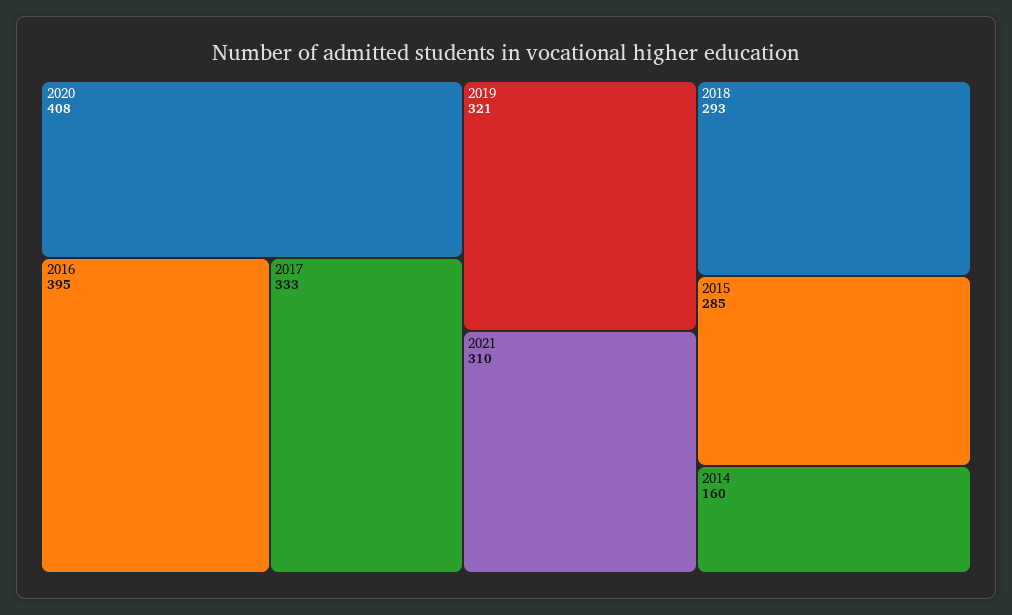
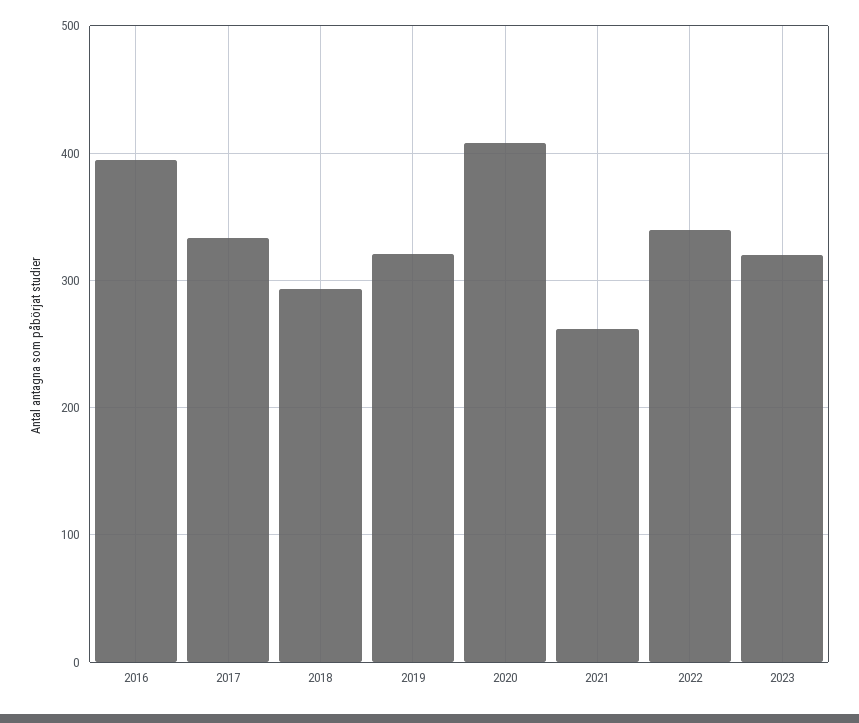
2021: 310 -> 260
2015: 285 -> none
2014: 160 -> none
2022: none -> 340
2023: none -> 320

